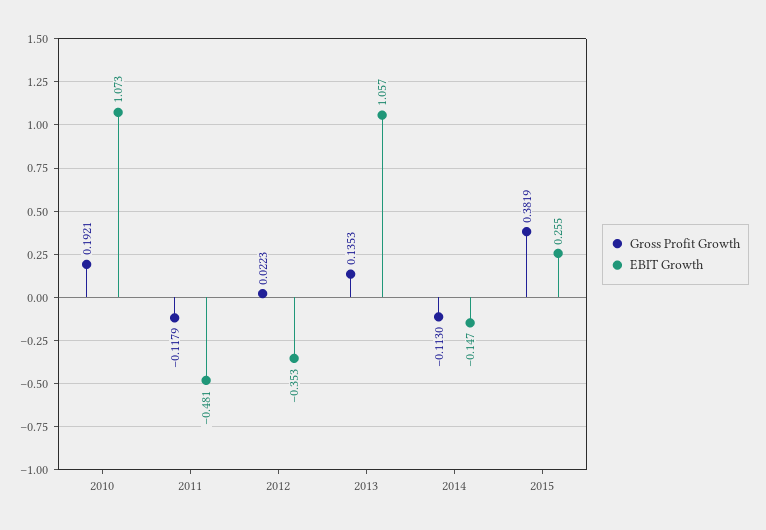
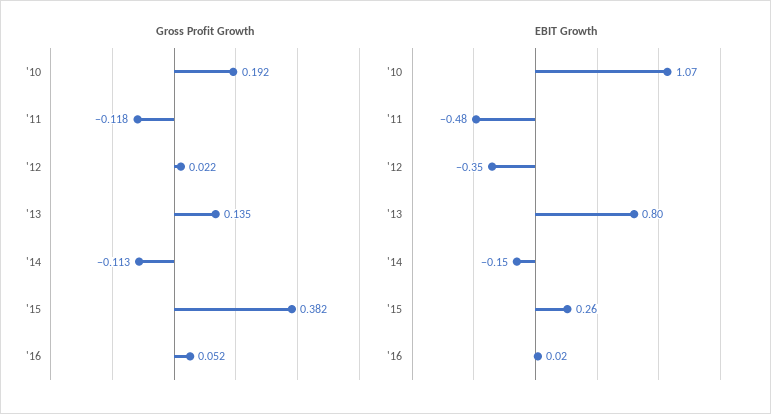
EBIT Growth, 2013: 1.057 -> 0.8
Gross Profit Growth, '16: none -> 0.052
EBIT Growth, '16: none -> 0.02

